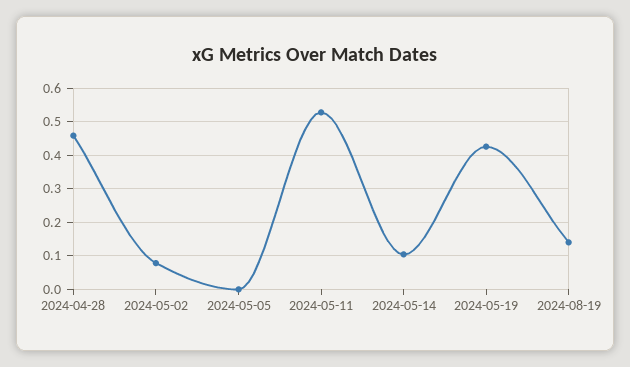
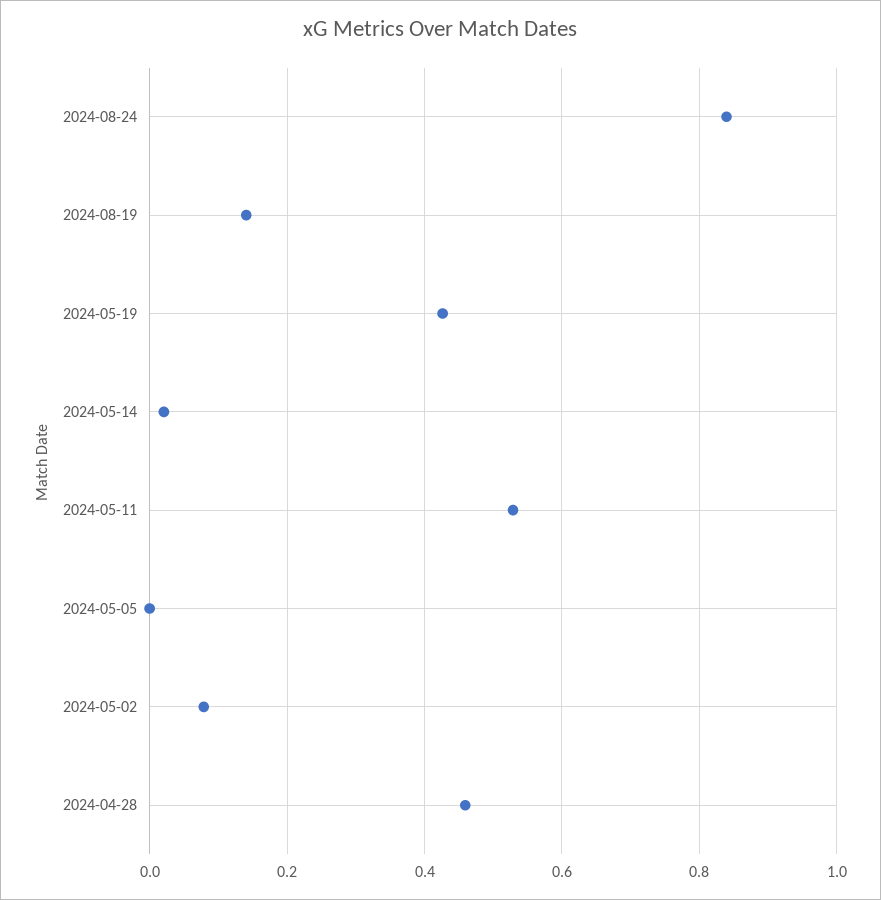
2024-05-14: 0.1 -> 0.02
2024-08-24: none -> 0.84

